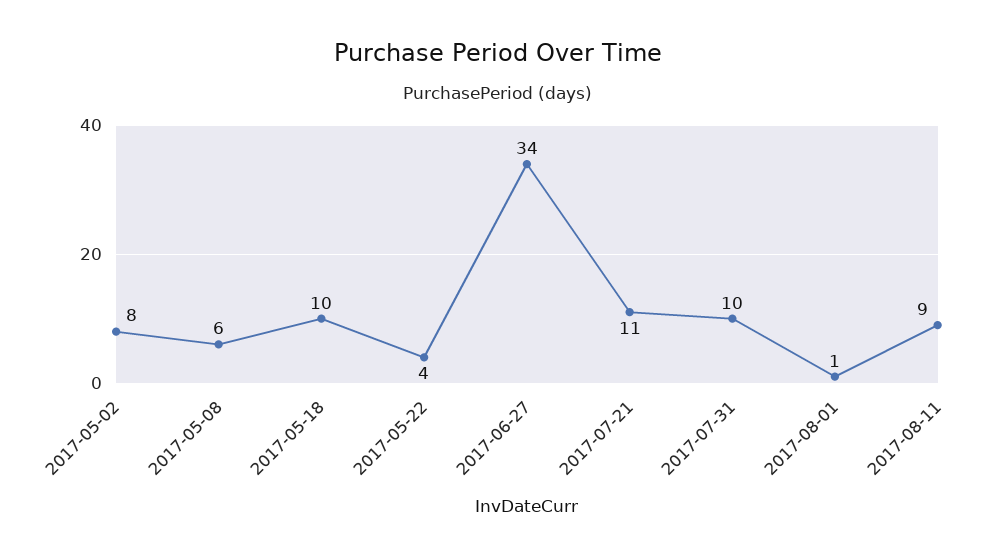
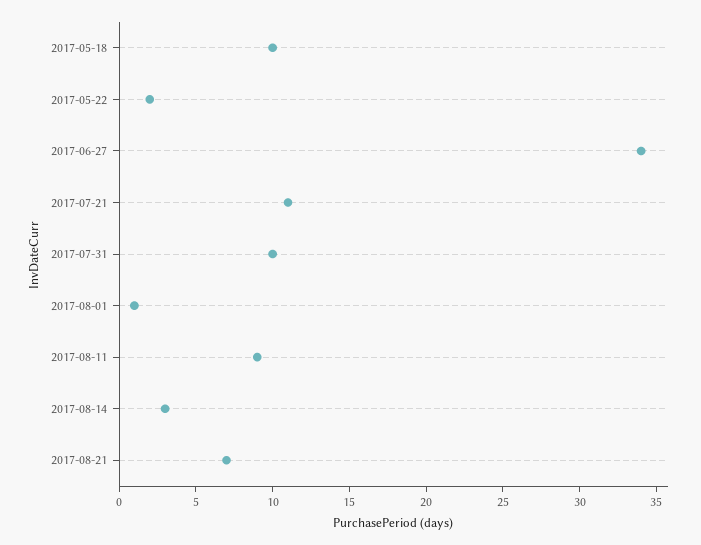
2017-05-02: 8 -> none
2017-05-08: 6 -> none
2017-05-22: 4 -> 2
2017-08-14: none -> 3
2017-08-21: none -> 7

